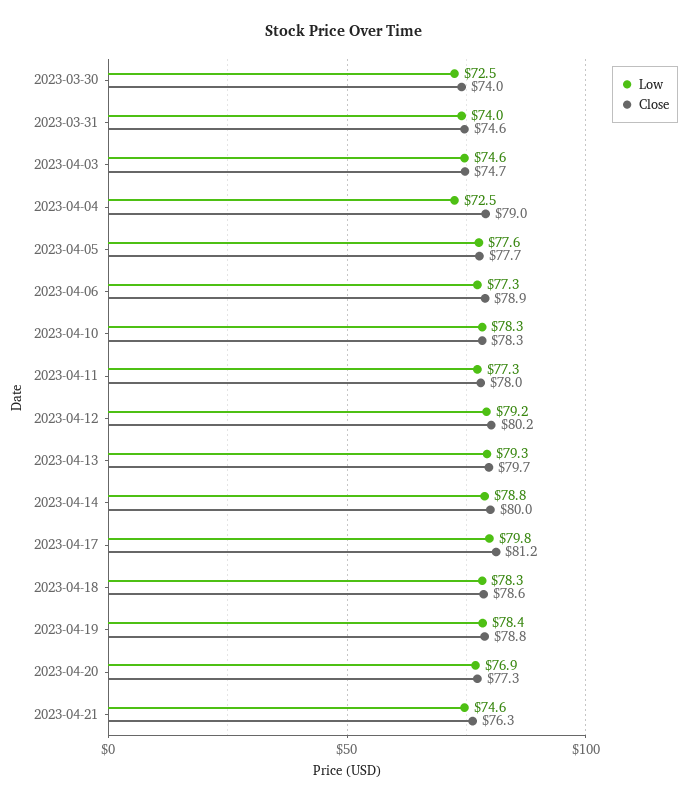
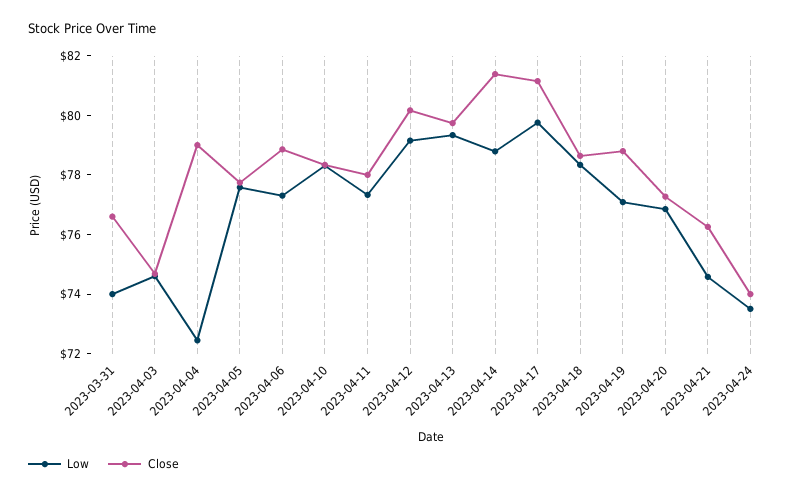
Low, 2023-03-30: 72.5 -> none
Close, 2023-03-30: 74 -> none
Close, 2023-03-31: 74.6 -> 76.5
Close, 2023-04-14: 80 -> 81.5
Low, 2023-04-19: 78.4 -> 77
Low, 2023-04-24: none -> 73.5
Close, 2023-04-24: none -> 74

